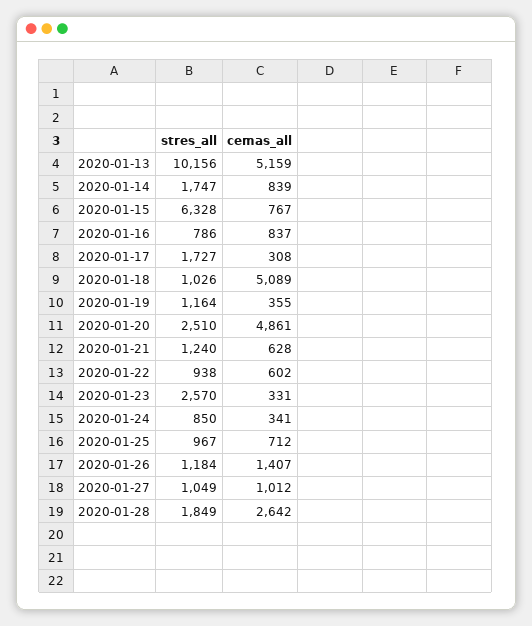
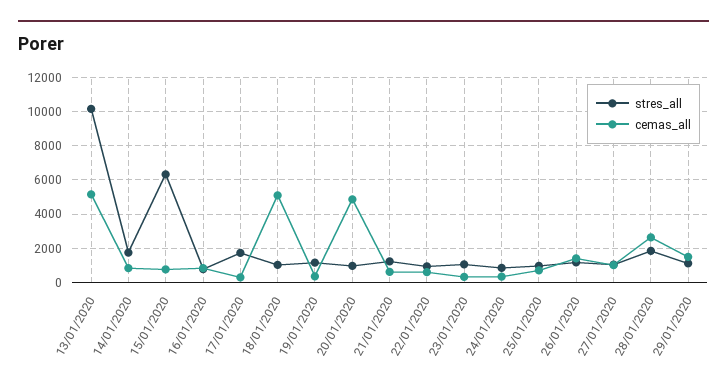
stres_all, 2020-01-20: 2510 -> 1000
stres_all, 2020-01-23: 2570 -> 1000
stres_all, 29/01/2020: none -> 1000
cemas_all, 29/01/2020: none -> 1500

